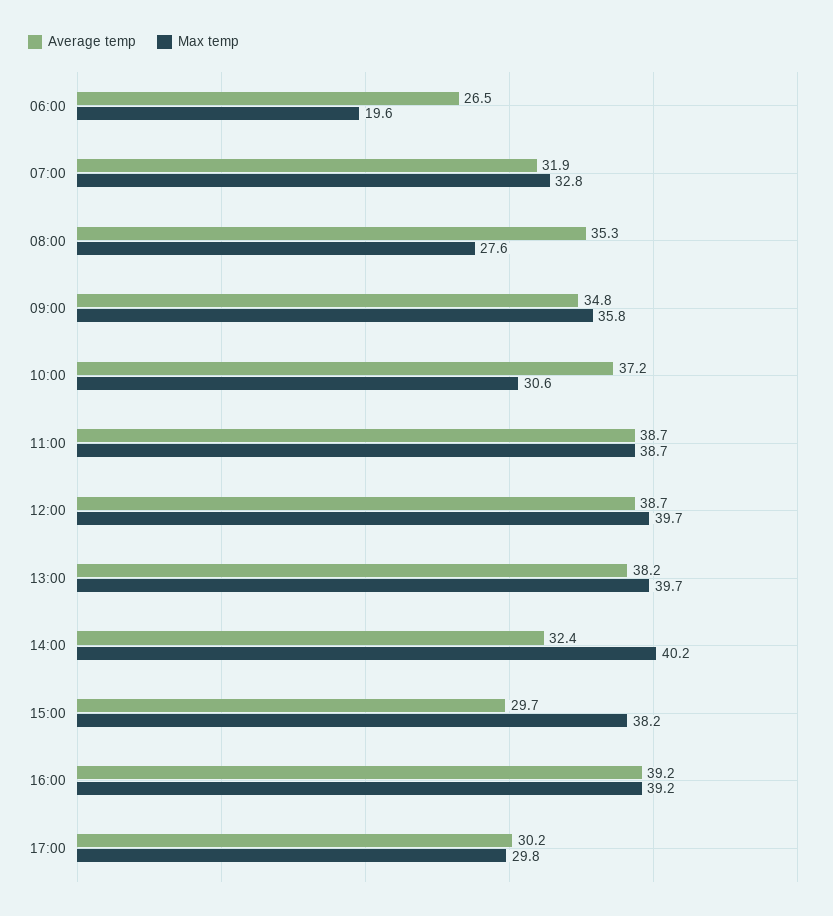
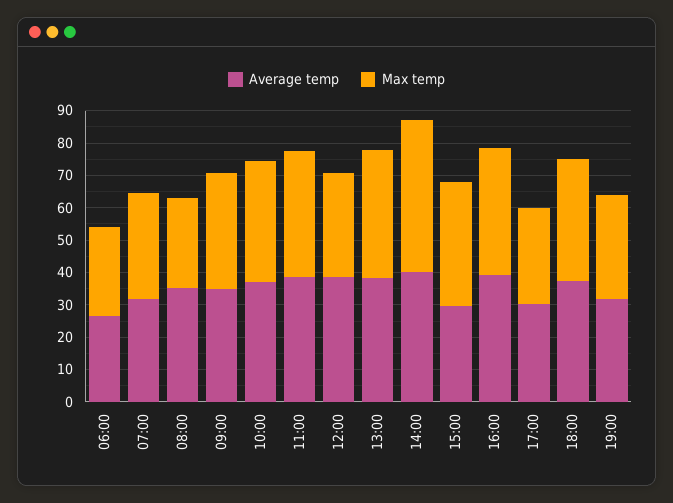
Max temp, 06:00: 19.6 -> 27.5
Max temp, 10:00: 30.6 -> 37.5
Max temp, 12:00: 39.7 -> 32.5
Average temp, 14:00: 32.4 -> 40
Max temp, 14:00: 40.2 -> 47.5
Average temp, 18:00: none -> 37.5
Max temp, 18:00: none -> 37.5
Average temp, 19:00: none -> 32.5
Max temp, 19:00: none -> 32.5

